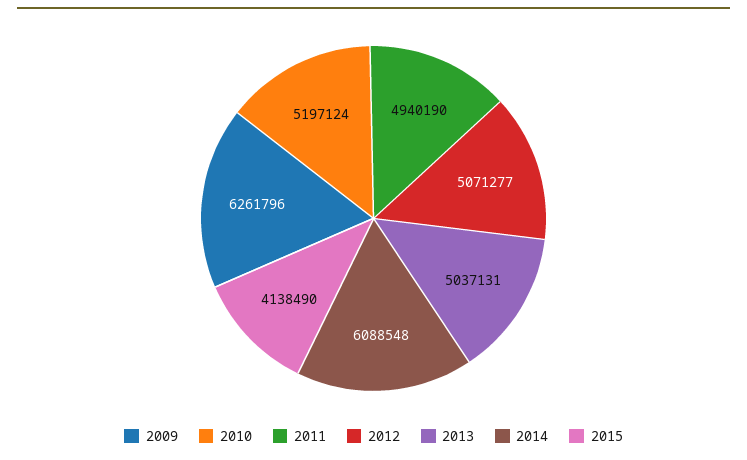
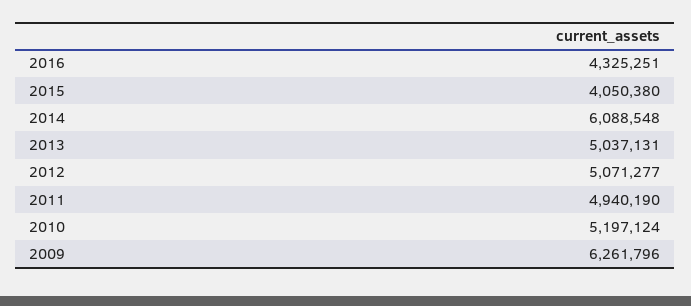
2015: 4138490 -> 4050380
2016: none -> 4325251

